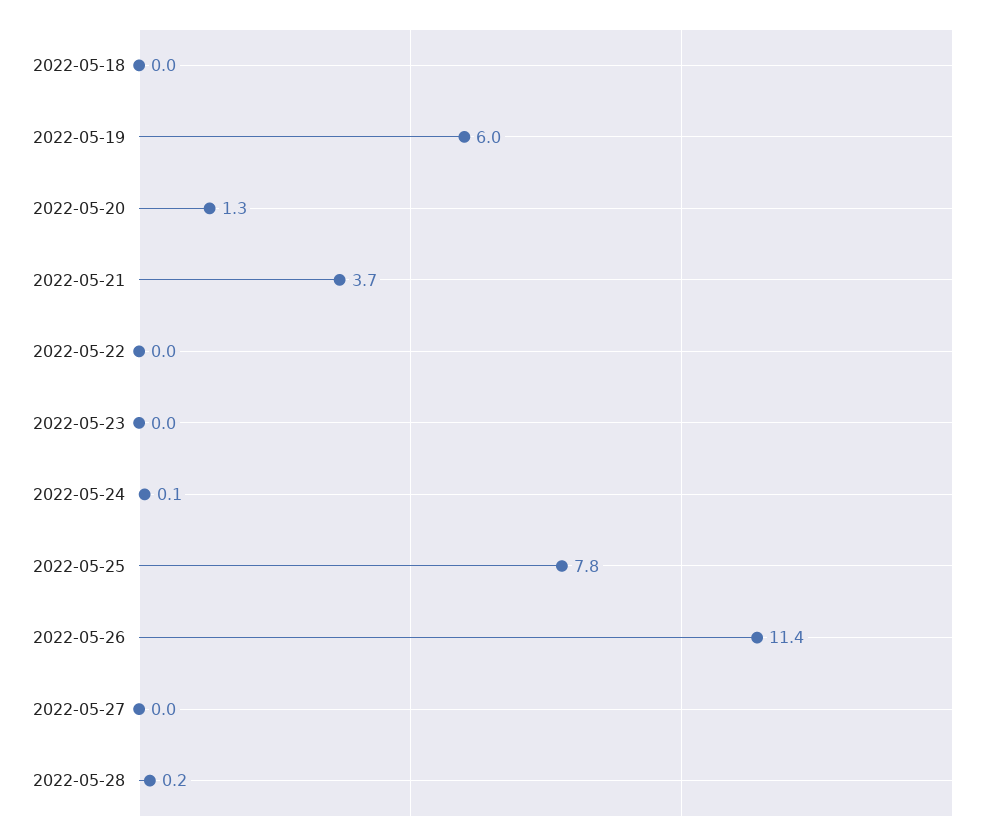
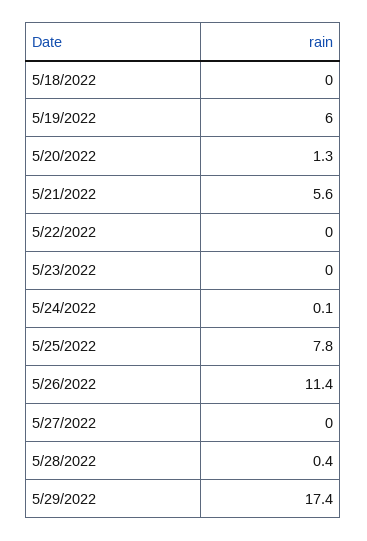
2022-05-21: 3.7 -> 5.6
2022-05-28: 0.2 -> 0.4
5/29/2022: none -> 17.4

